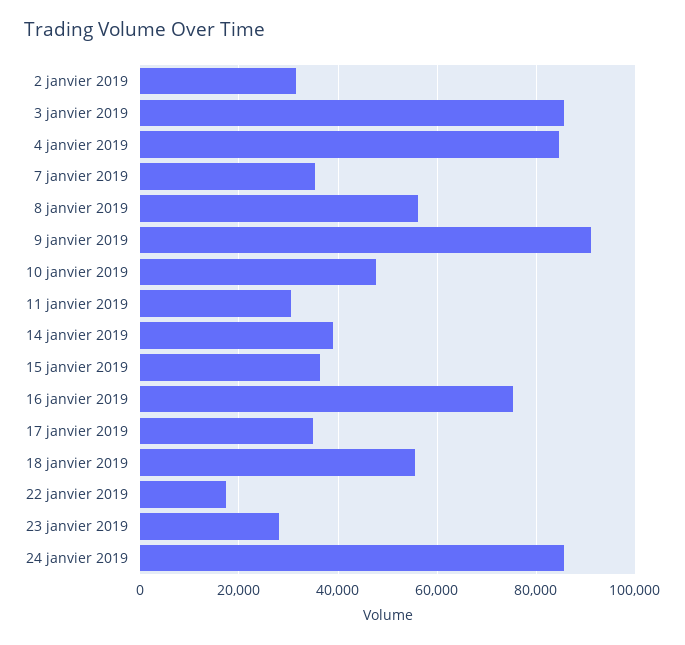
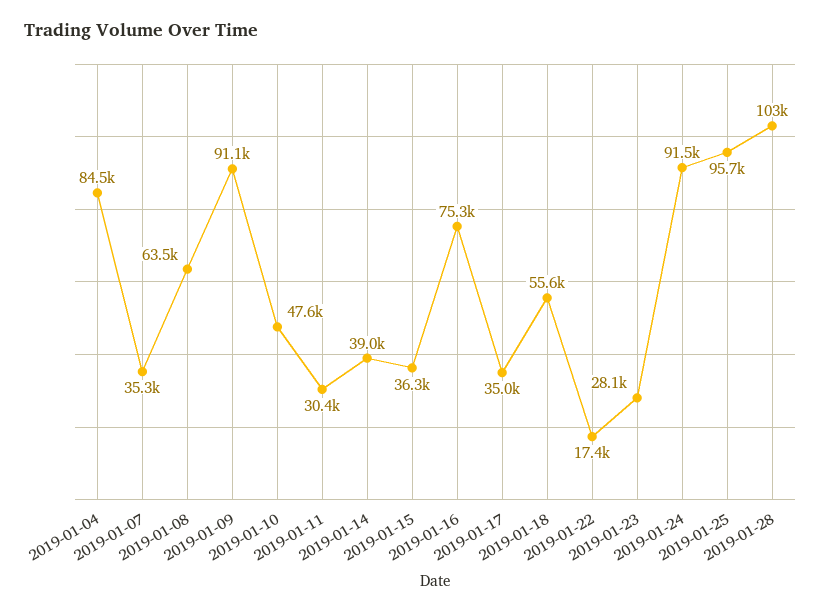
2 janvier 2019: 32000 -> none
3 janvier 2019: 86000 -> none
8 janvier 2019: 56000 -> 63500
24 janvier 2019: 86000 -> 91500
2019-01-25: none -> 95700
2019-01-28: none -> 103000

